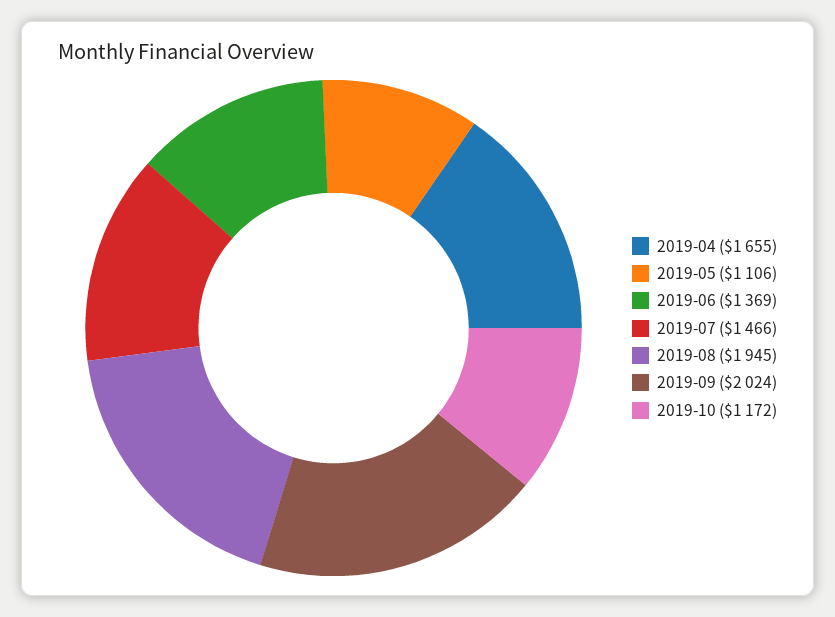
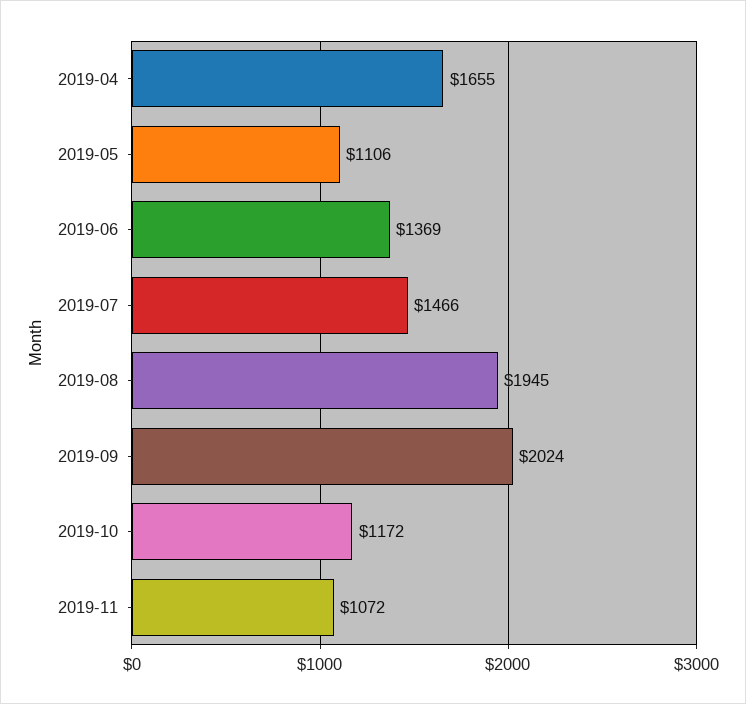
2019-11: none -> 1072

